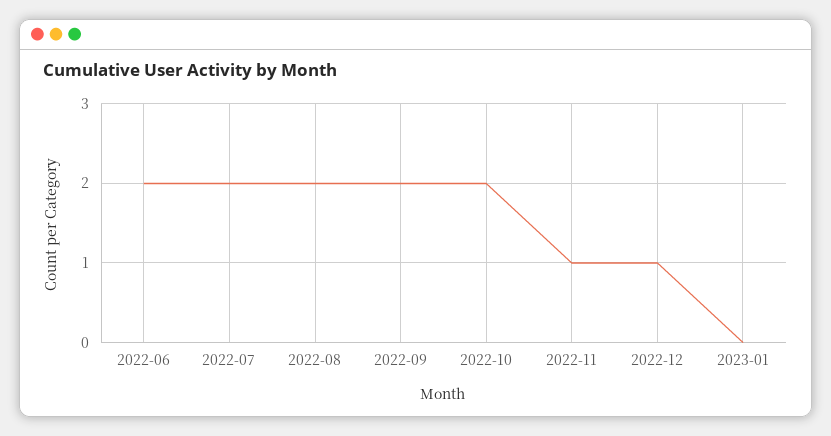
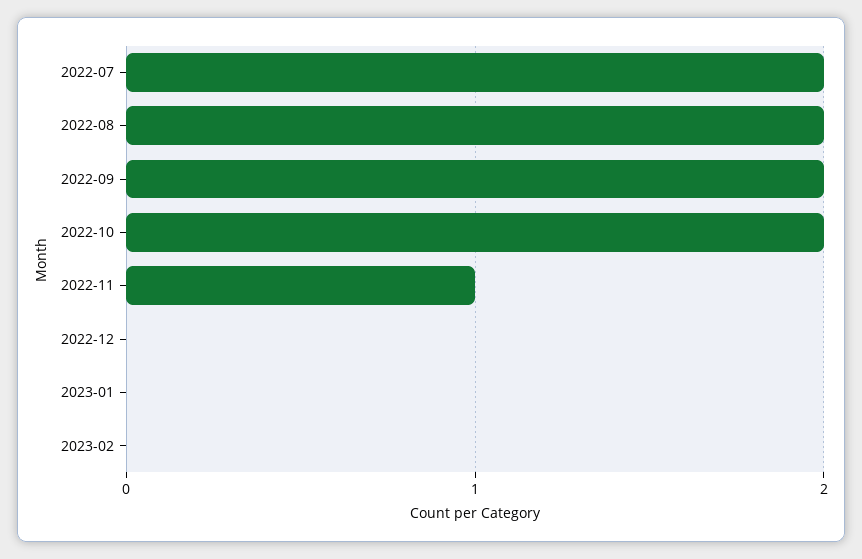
2022-06: 2 -> none
2022-12: 1 -> 0
2023-02: none -> 0

